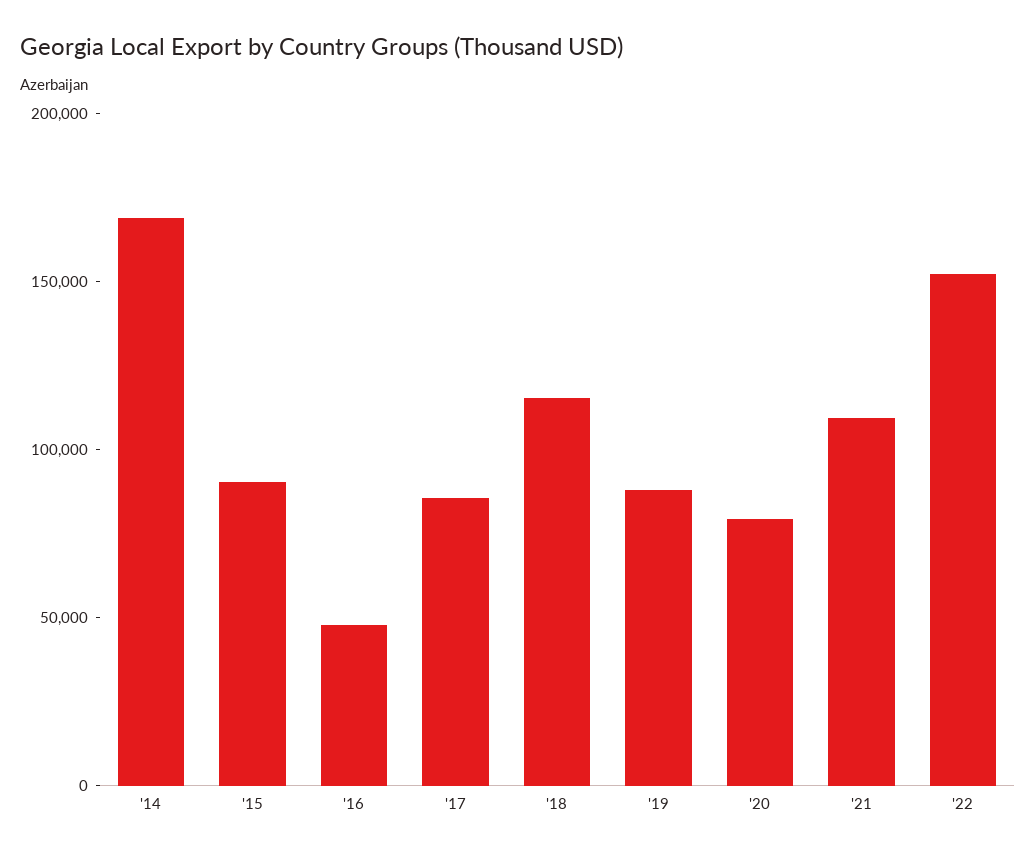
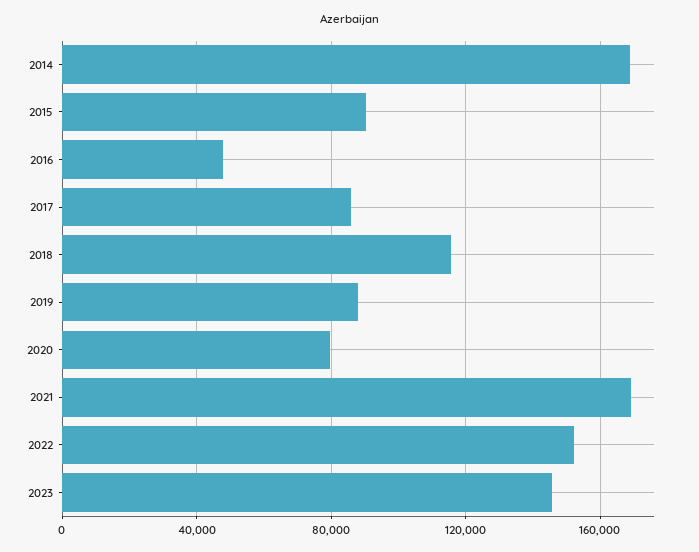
'21: 110000 -> 170000
2023: none -> 145000

